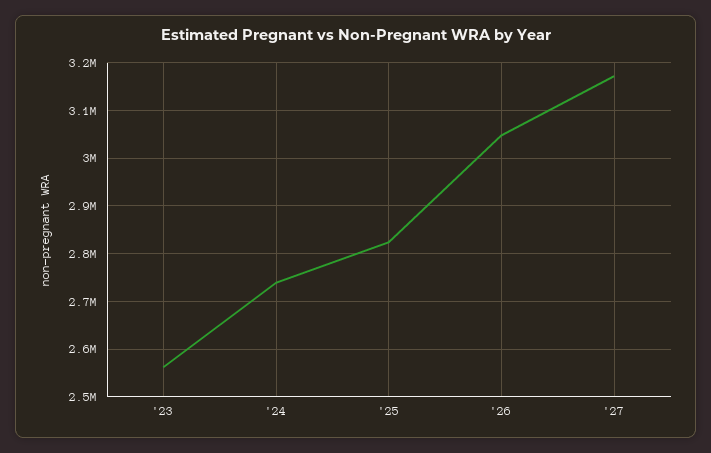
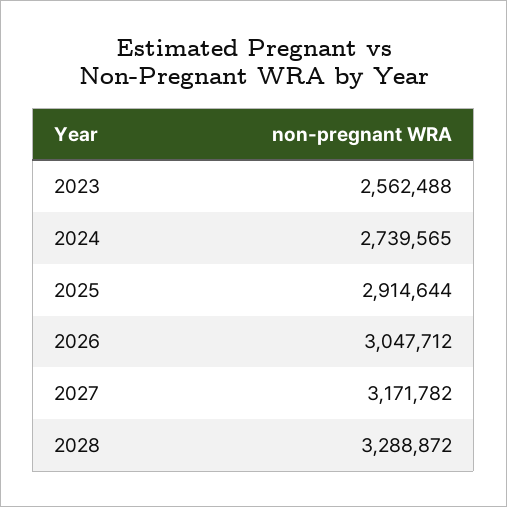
'25: 2820000 -> 2914644
2028: none -> 3288872

